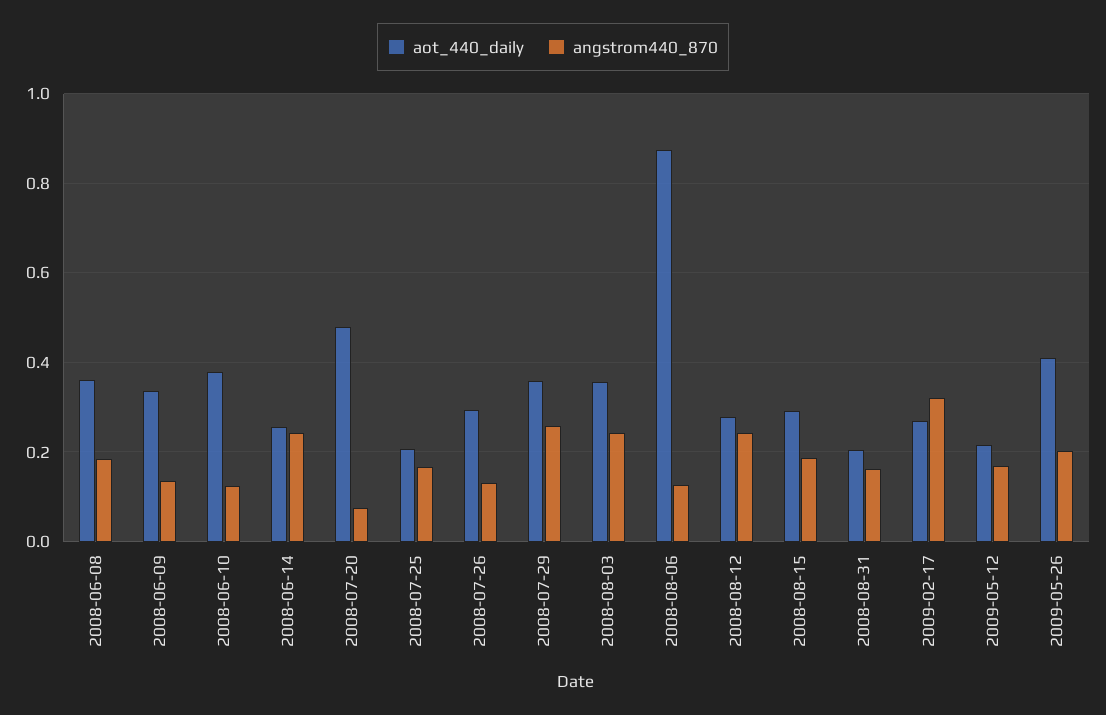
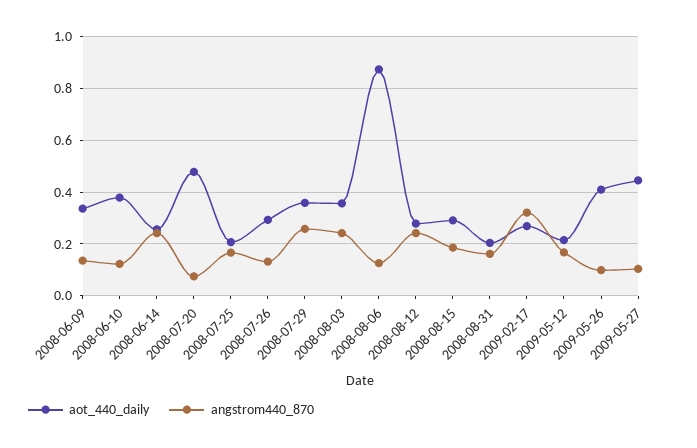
aot_440_daily, 2008-06-08: 0.36 -> none
angstrom440_870, 2008-06-08: 0.18 -> none
angstrom440_870, 2009-05-26: 0.2 -> 0.1
aot_440_daily, 2009-05-27: none -> 0.45
angstrom440_870, 2009-05-27: none -> 0.1

